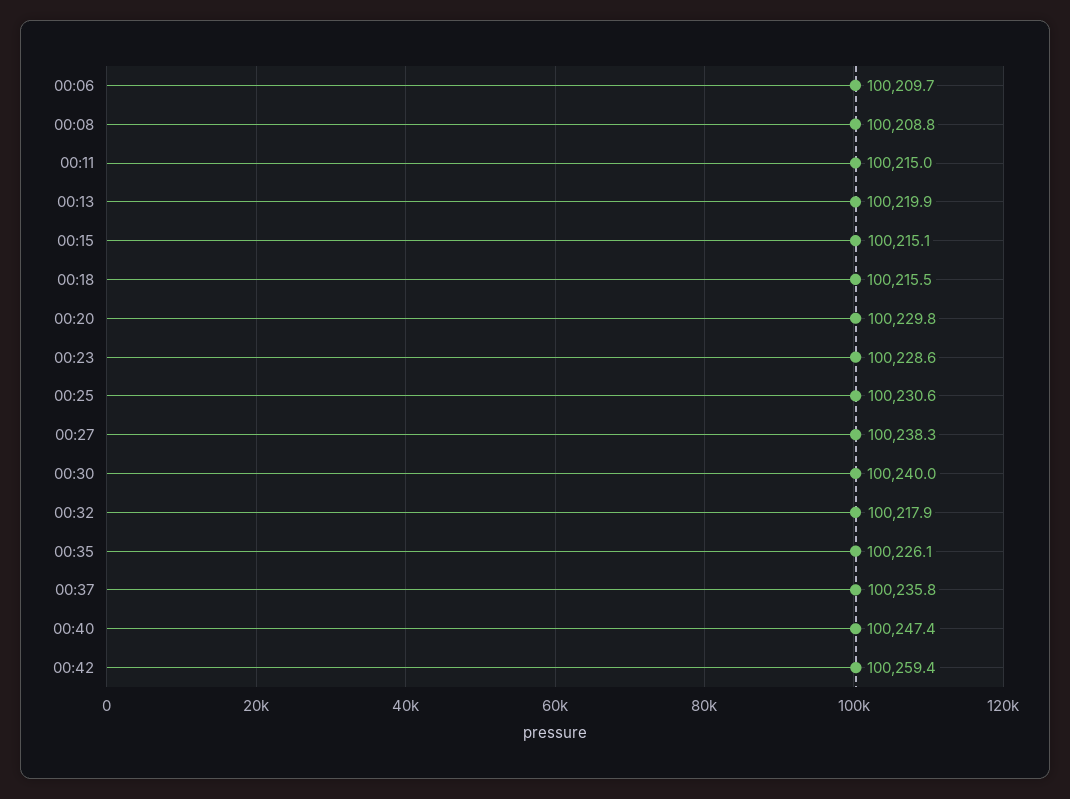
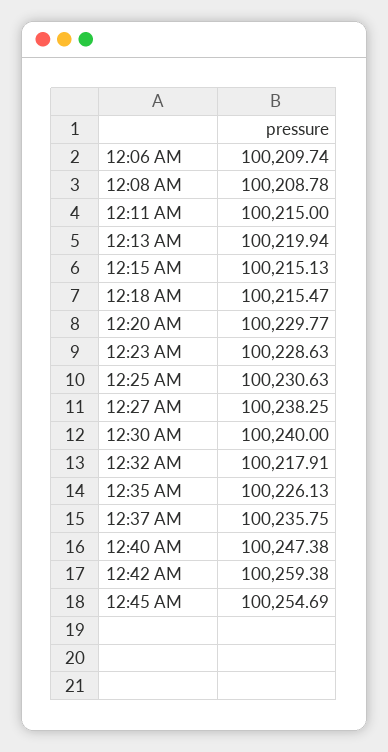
12:45 AM: none -> 100254.69

